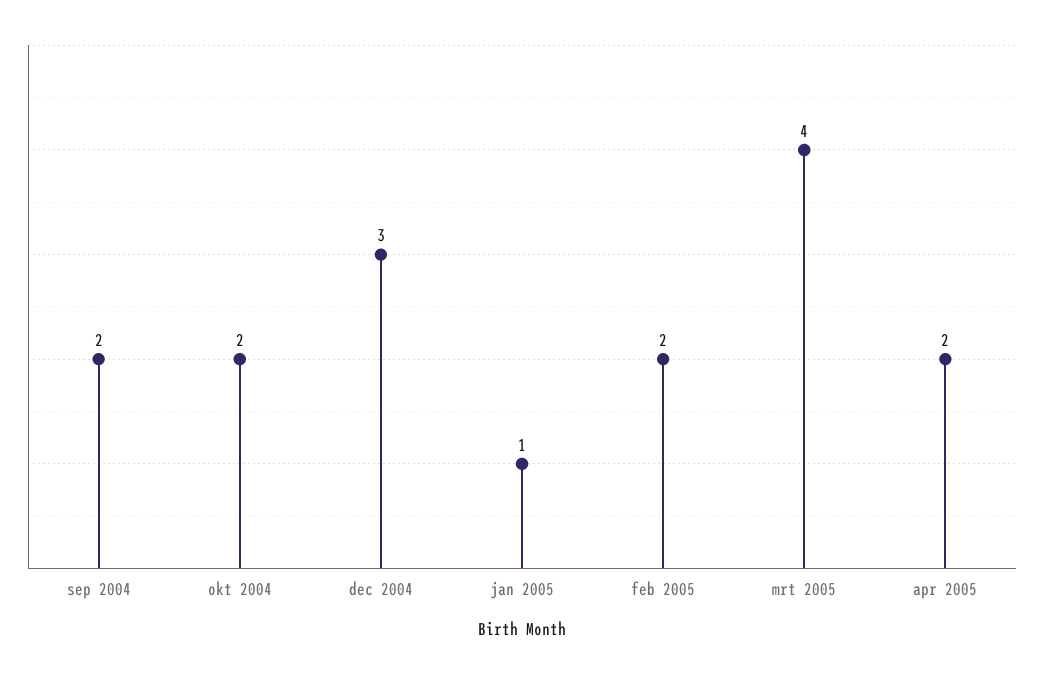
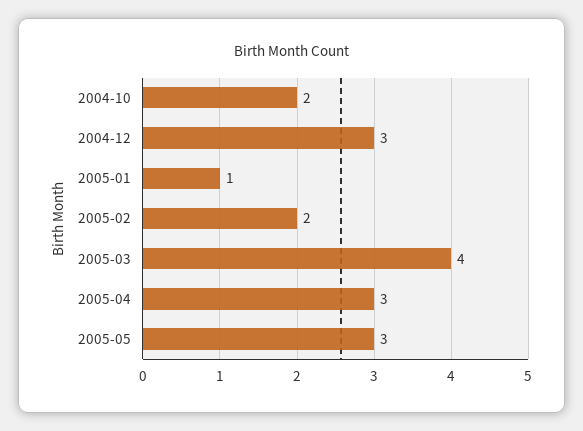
sep 2004: 2 -> none
apr 2005: 2 -> 3
2005-05: none -> 3

